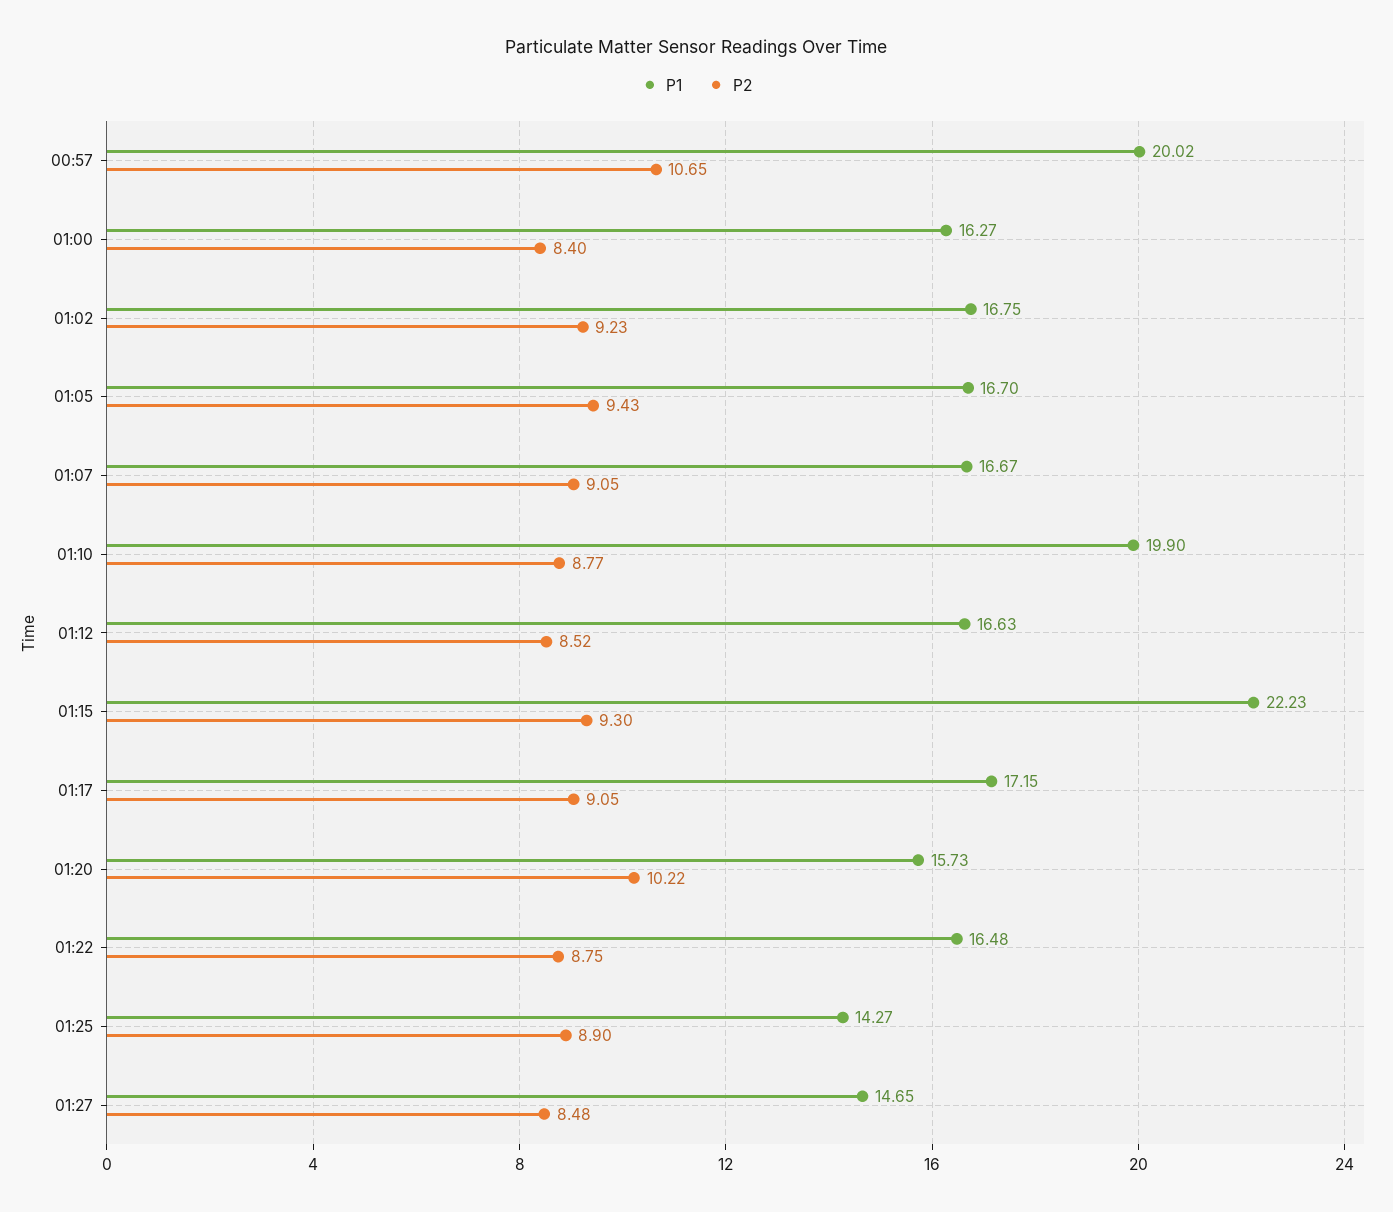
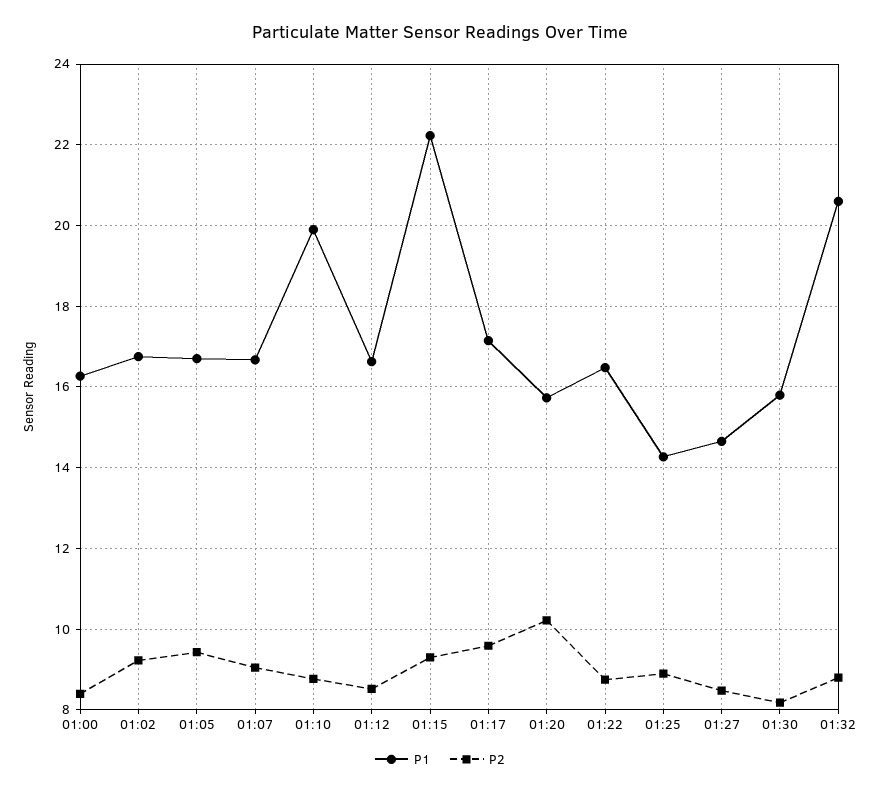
P1, 00:57: 20.02 -> none
P2, 00:57: 10.65 -> none
P2, 01:17: 9.05 -> 9.6
P1, 01:30: none -> 15.8
P2, 01:30: none -> 8.2
P1, 01:32: none -> 20.6
P2, 01:32: none -> 8.8

